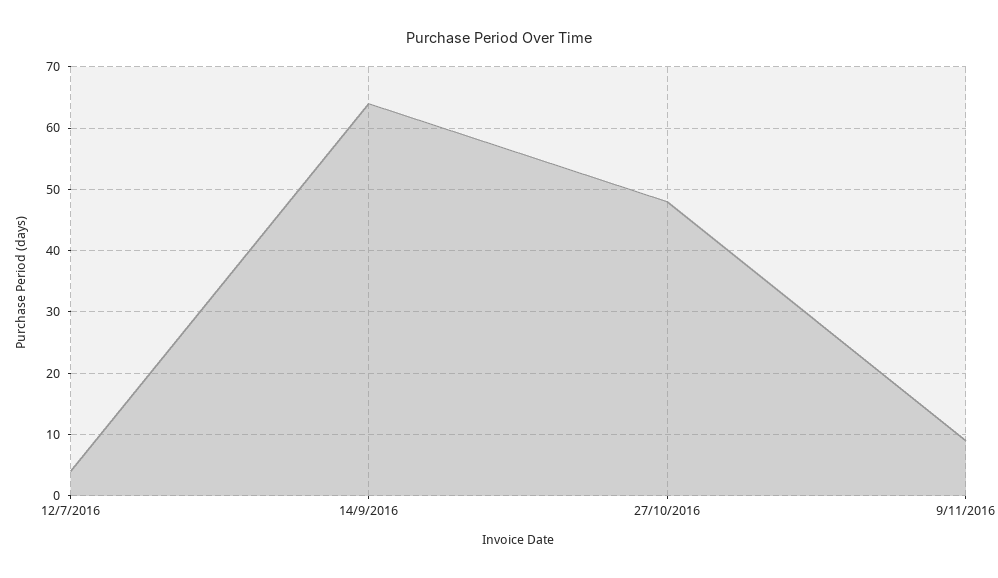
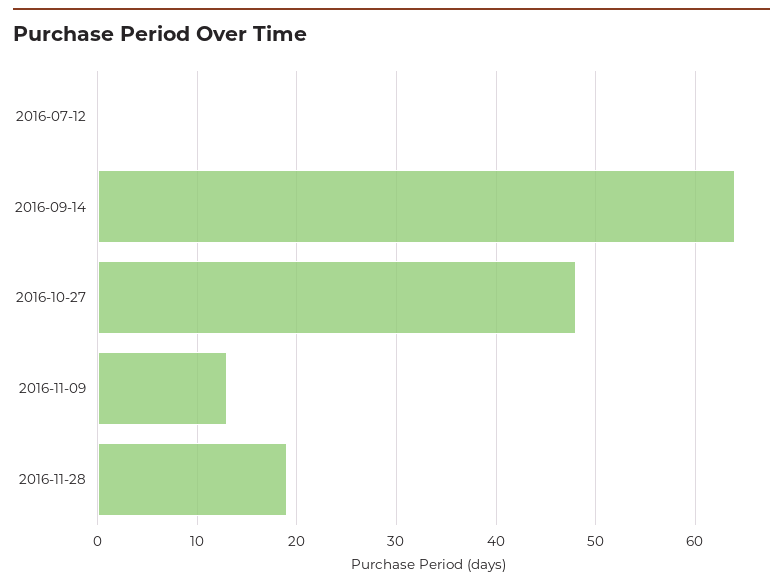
12/7/2016: 4 -> 0
9/11/2016: 9 -> 13
2016-11-28: none -> 19

